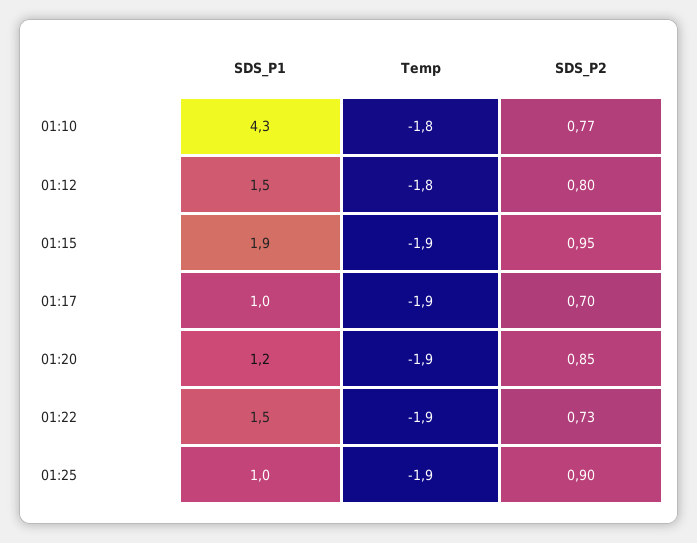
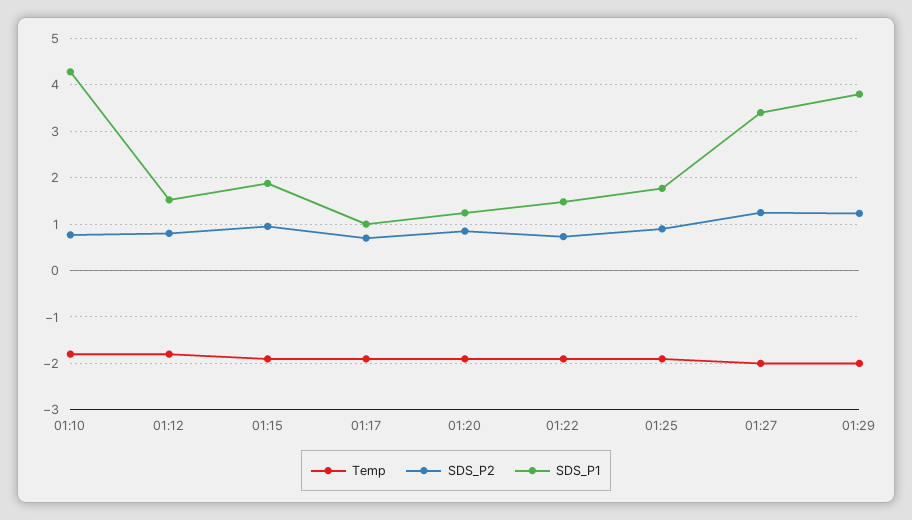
SDS_P1, 01:25: 1 -> 1.8
Temp, 01:27: none -> -2
SDS_P2, 01:27: none -> 1.2
SDS_P1, 01:27: none -> 3.4
Temp, 01:29: none -> -2
SDS_P2, 01:29: none -> 1.2
SDS_P1, 01:29: none -> 3.8

